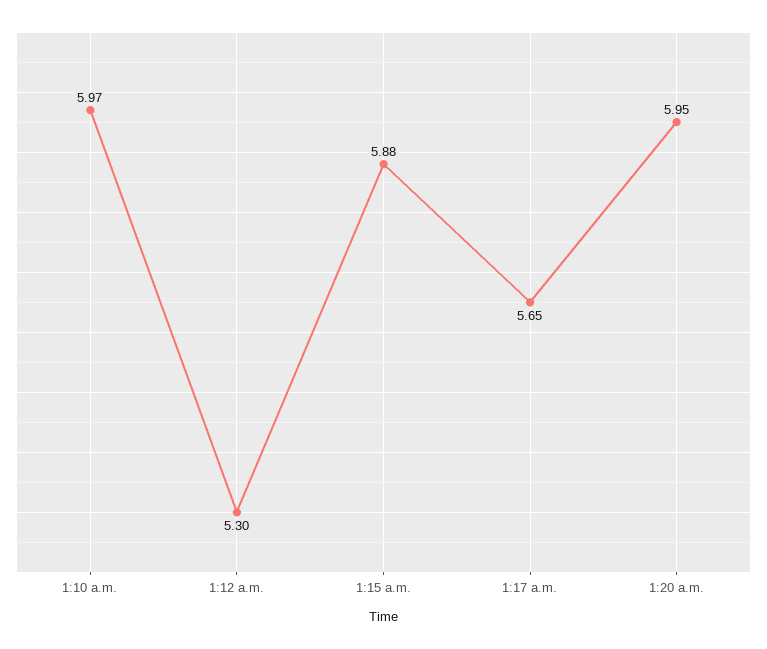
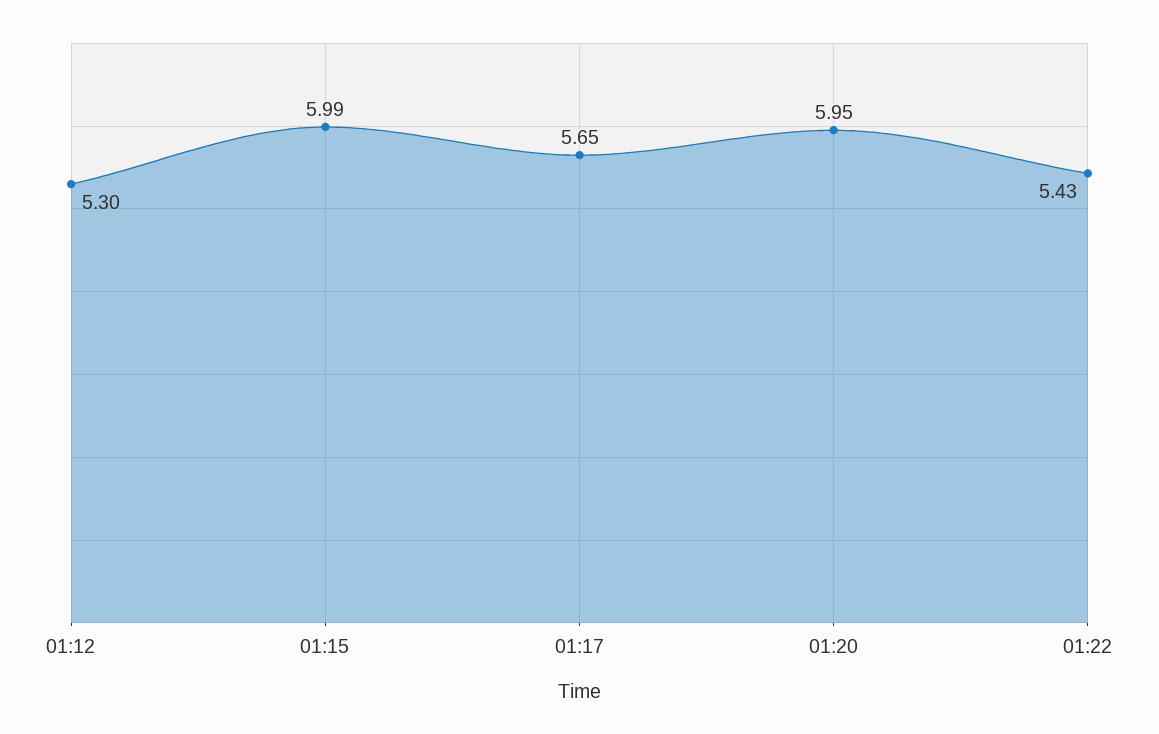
1:10 a.m.: 5.97 -> none
1:15 a.m.: 5.88 -> 5.99
01:22: none -> 5.43

